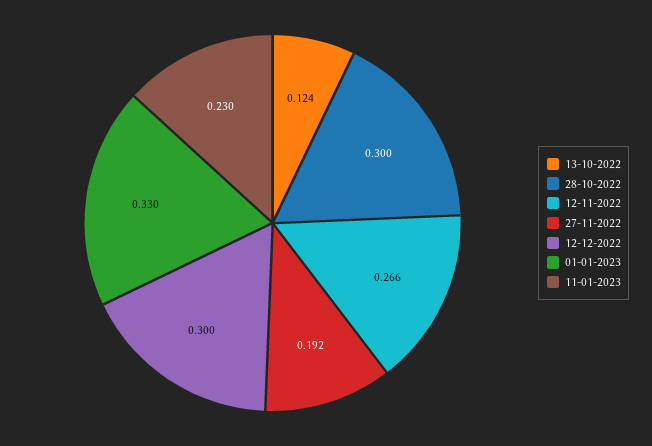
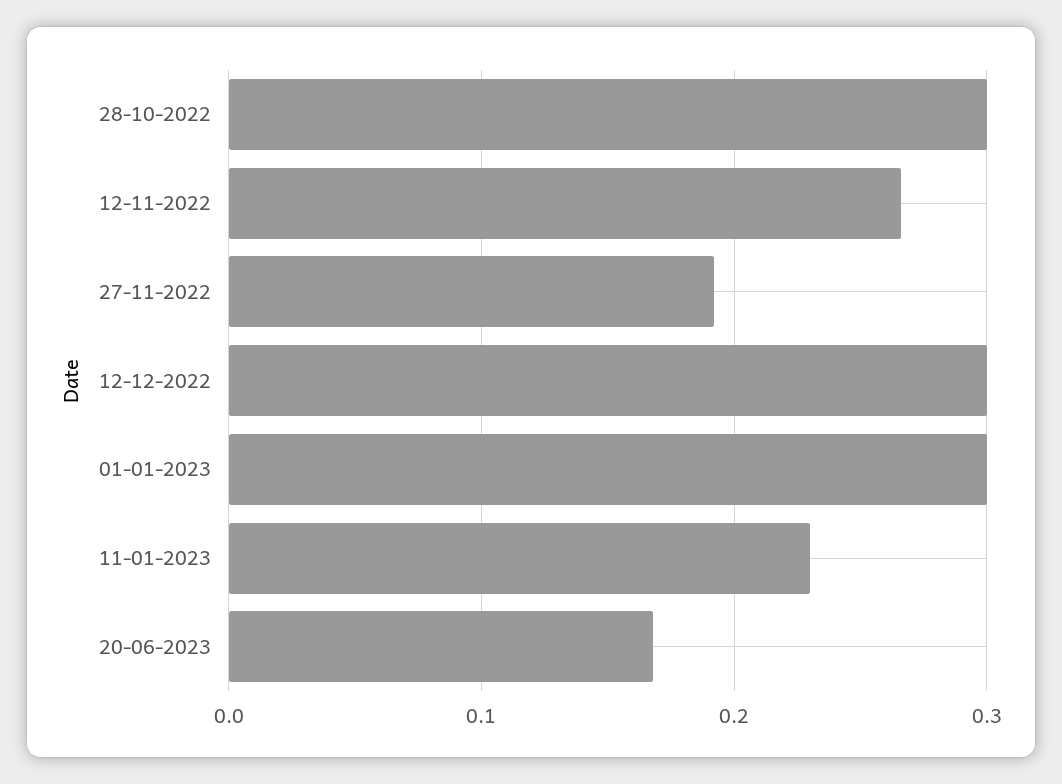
13-10-2022: 0.124 -> none
01-01-2023: 0.33 -> 0.3
20-06-2023: none -> 0.17

